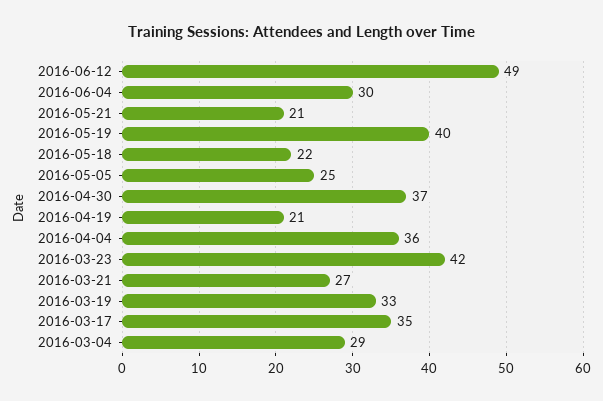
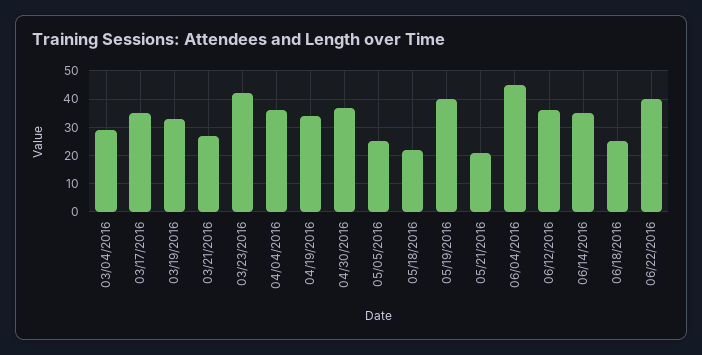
2016-06-12: 49 -> 35
2016-06-04: 30 -> 45
2016-04-19: 21 -> 35
06/14/2016: none -> 35
06/18/2016: none -> 25
06/22/2016: none -> 40

